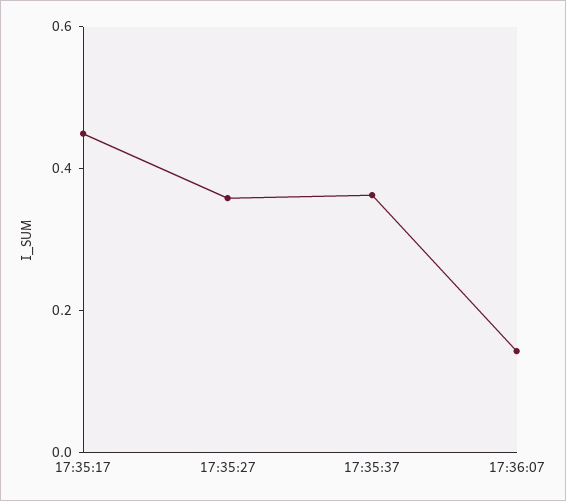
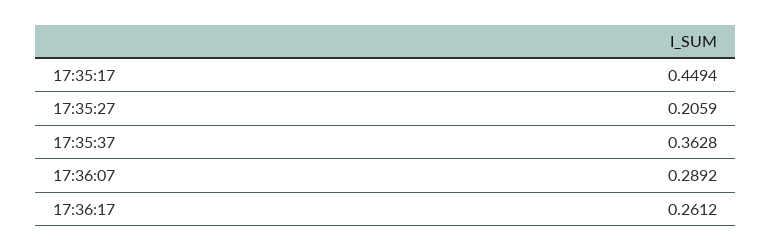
17:35:27: 0.35 -> 0.2059
17:36:07: 0.15 -> 0.2892
17:36:17: none -> 0.2612

